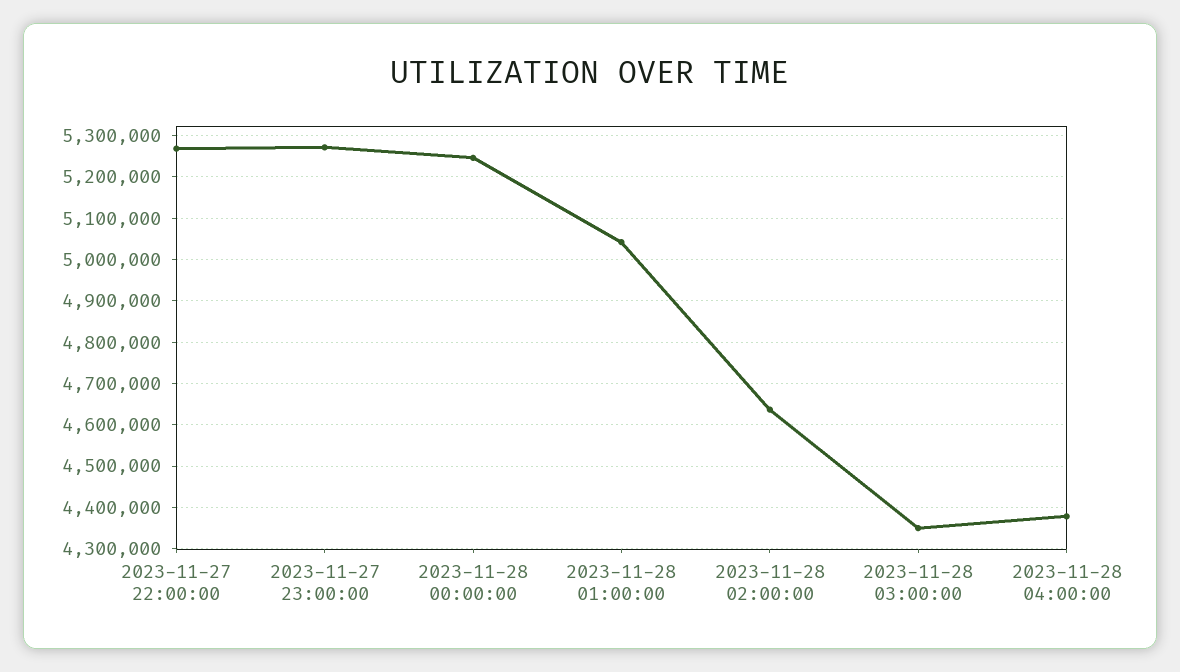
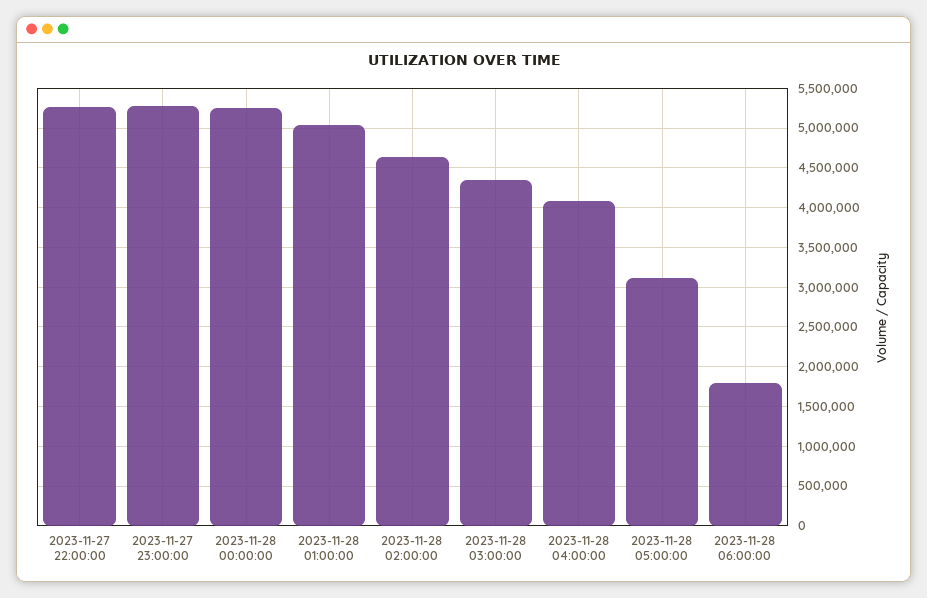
2023-11-28 04:00:00: 4380000 -> 4100000
2023-11-28 05:00:00: none -> 3100000
2023-11-28 06:00:00: none -> 1800000

